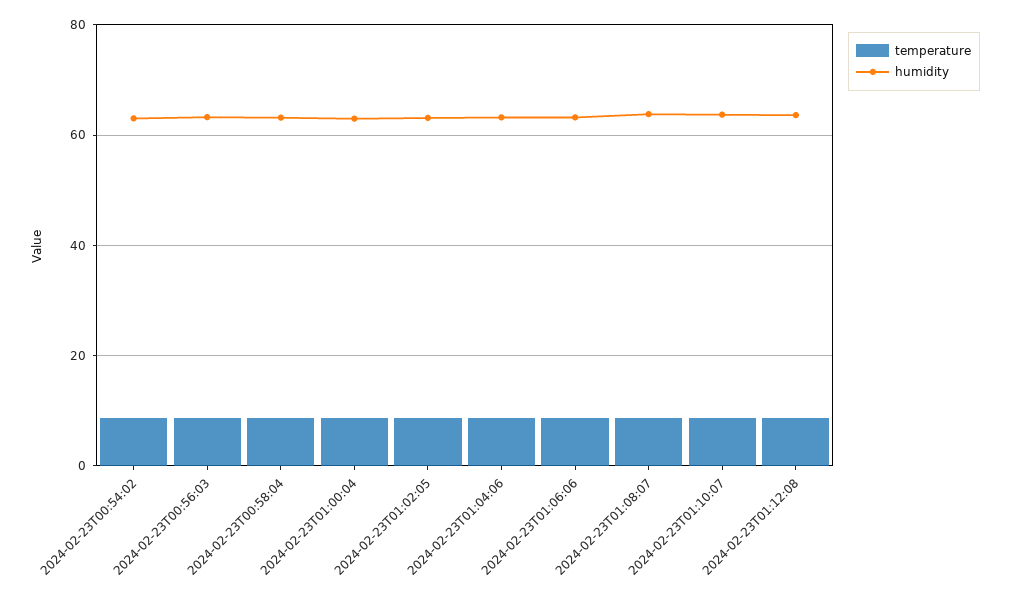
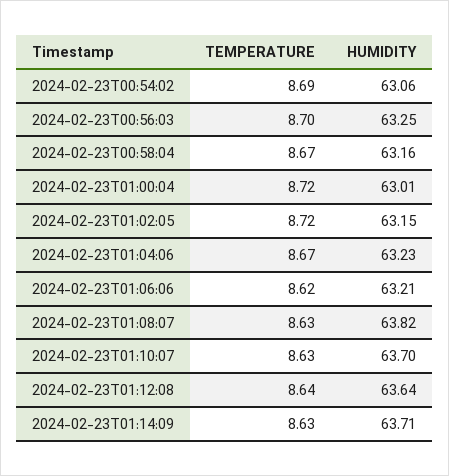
temperature, 2024-02-23T01:14:09: none -> 8.63
humidity, 2024-02-23T01:14:09: none -> 63.71

